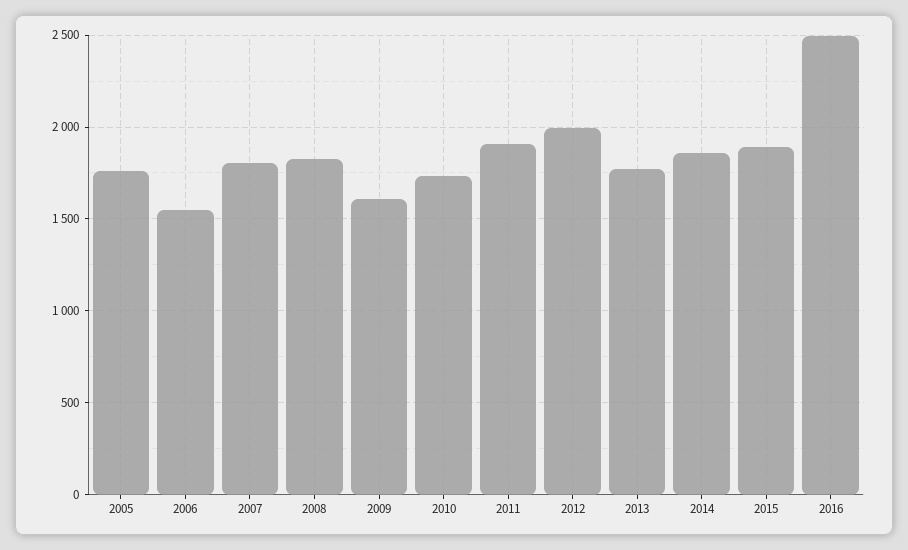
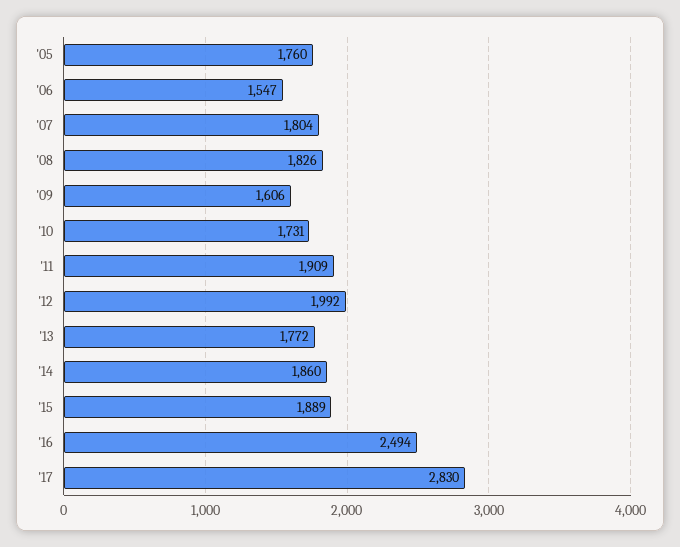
'17: none -> 2830

